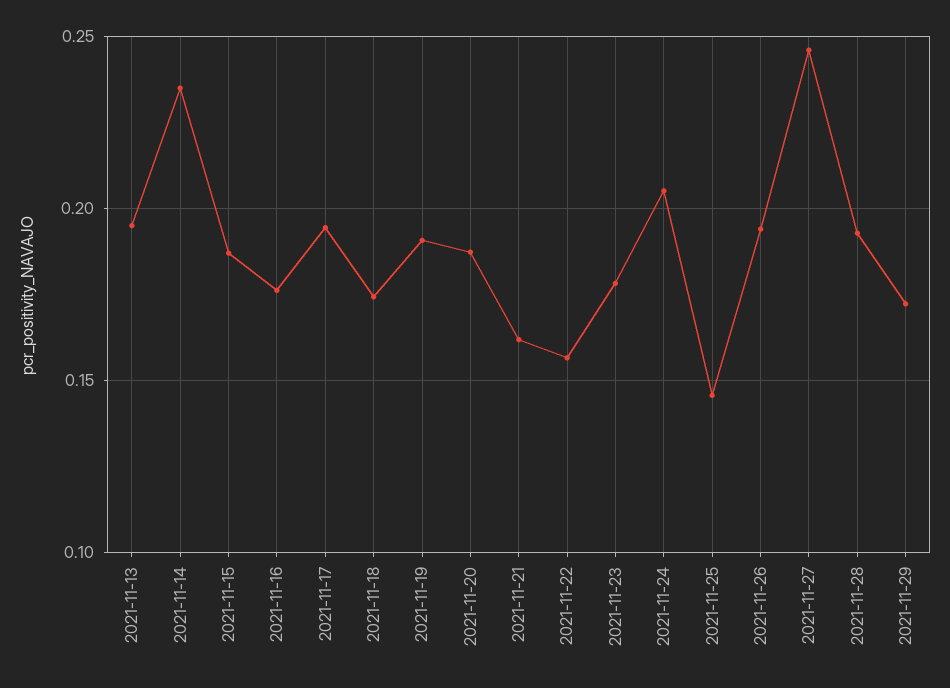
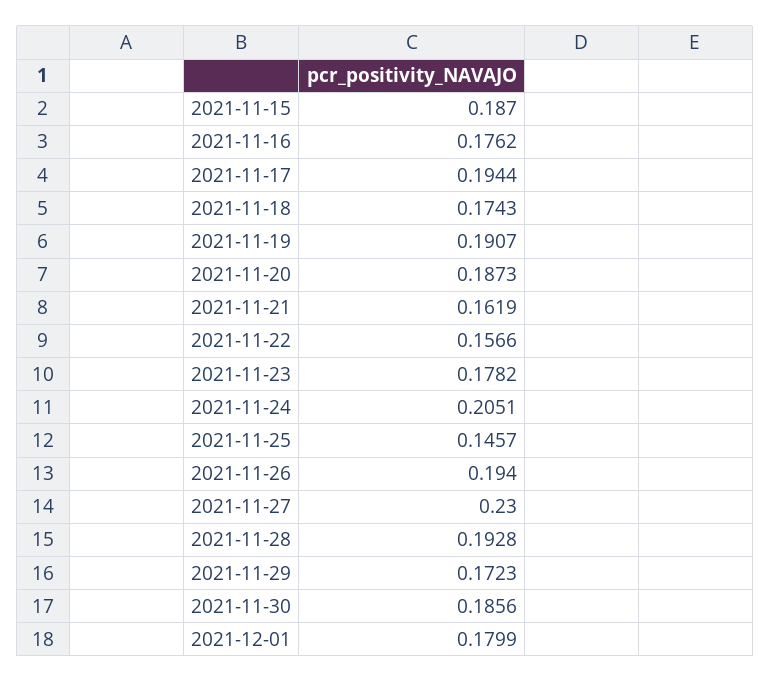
2021-11-13: 0.195 -> none
2021-11-14: 0.235 -> none
2021-11-27: 0.245 -> 0.23
2021-11-30: none -> 0.1856
2021-12-01: none -> 0.1799

